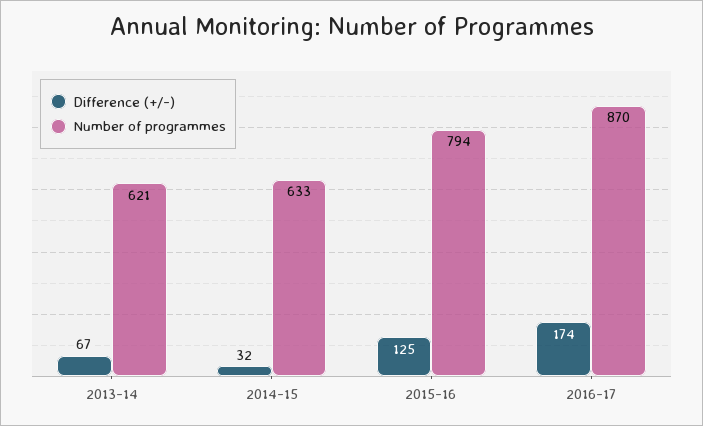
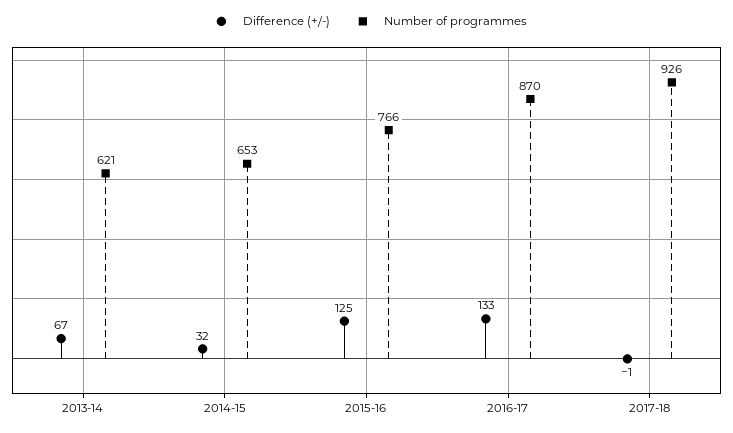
Number of programmes, 2014-15: 633 -> 653
Number of programmes, 2015-16: 794 -> 766
Difference (+/-), 2016-17: 174 -> 133
Difference (+/-), 2017-18: none -> -1
Number of programmes, 2017-18: none -> 926

